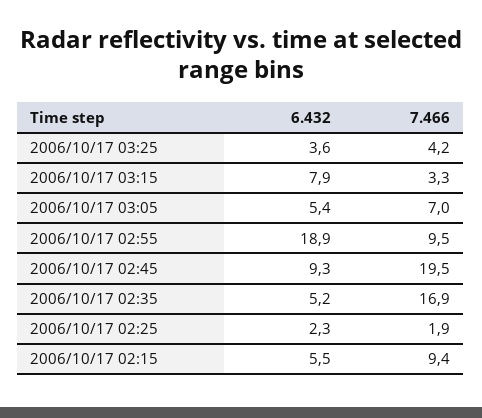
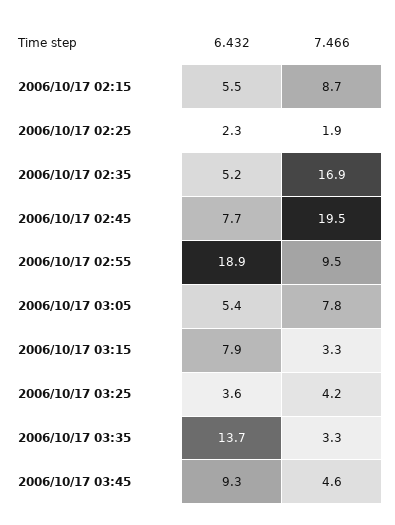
7.466, 2006/10/17 03:05: 7 -> 7.8
6.432, 2006/10/17 02:45: 9.3 -> 7.7
7.466, 2006/10/17 02:15: 9.4 -> 8.7
6.432, 2006/10/17 03:35: none -> 13.7
7.466, 2006/10/17 03:35: none -> 3.3
6.432, 2006/10/17 03:45: none -> 9.3
7.466, 2006/10/17 03:45: none -> 4.6

